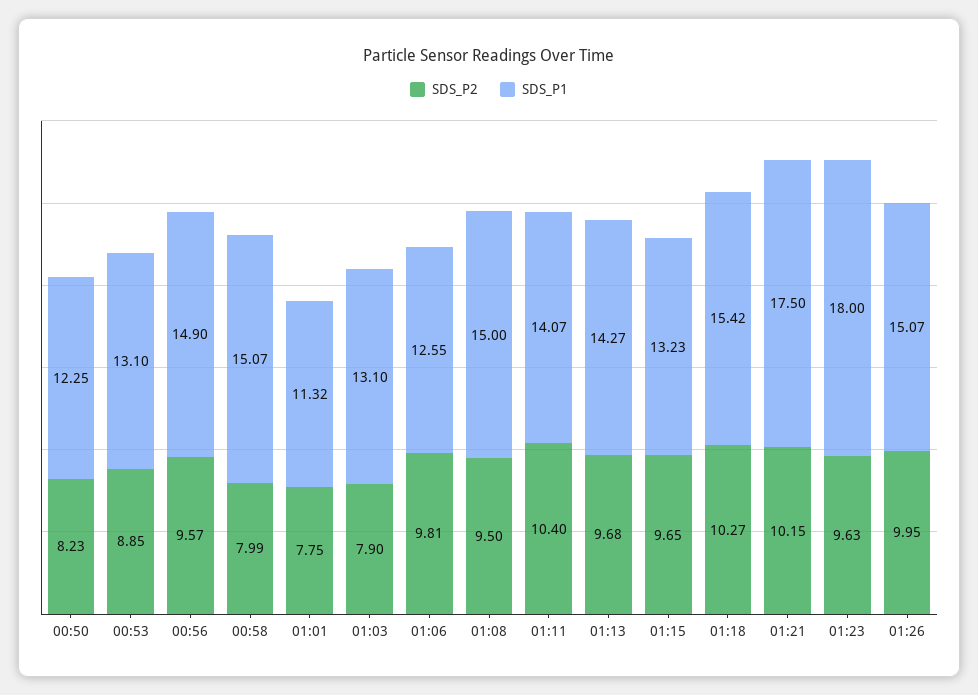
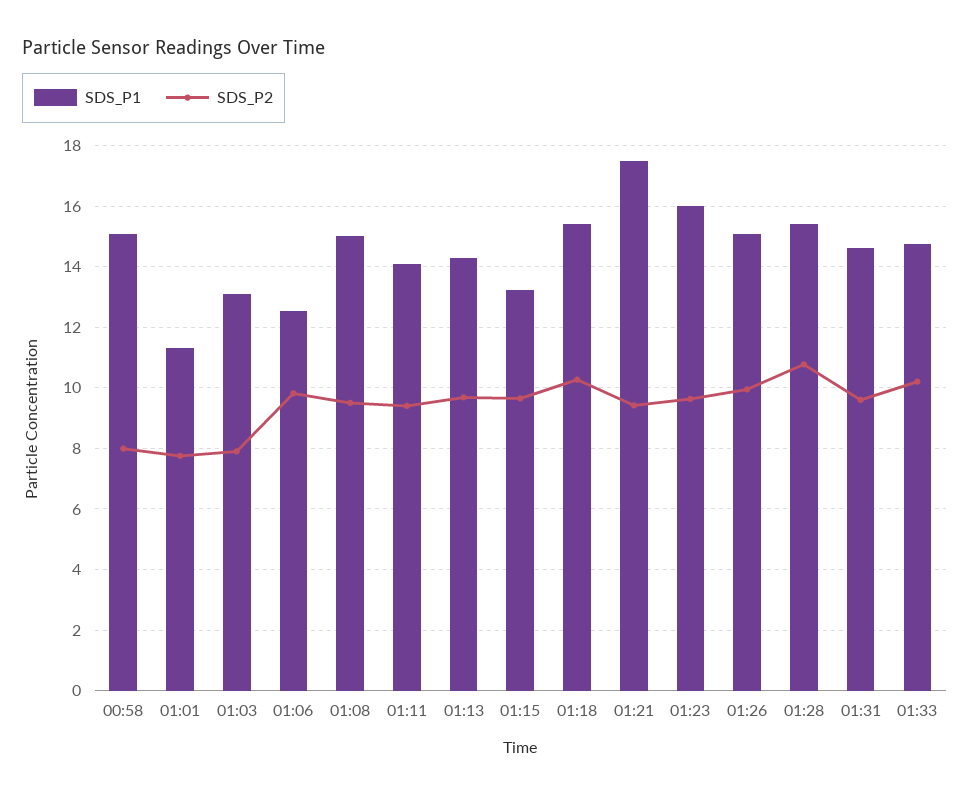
SDS_P2, 00:50: 8.23 -> none
SDS_P1, 00:50: 12.25 -> none
SDS_P2, 00:53: 8.85 -> none
SDS_P1, 00:53: 13.1 -> none
SDS_P2, 00:56: 9.57 -> none
SDS_P1, 00:56: 14.9 -> none
SDS_P2, 01:11: 10.4 -> 9.4
SDS_P2, 01:21: 10.15 -> 9.4
SDS_P1, 01:23: 18 -> 16
SDS_P1, 01:28: none -> 15.4
SDS_P2, 01:28: none -> 10.8
SDS_P1, 01:31: none -> 14.6
SDS_P2, 01:31: none -> 9.6
SDS_P1, 01:33: none -> 14.8
SDS_P2, 01:33: none -> 10.2

